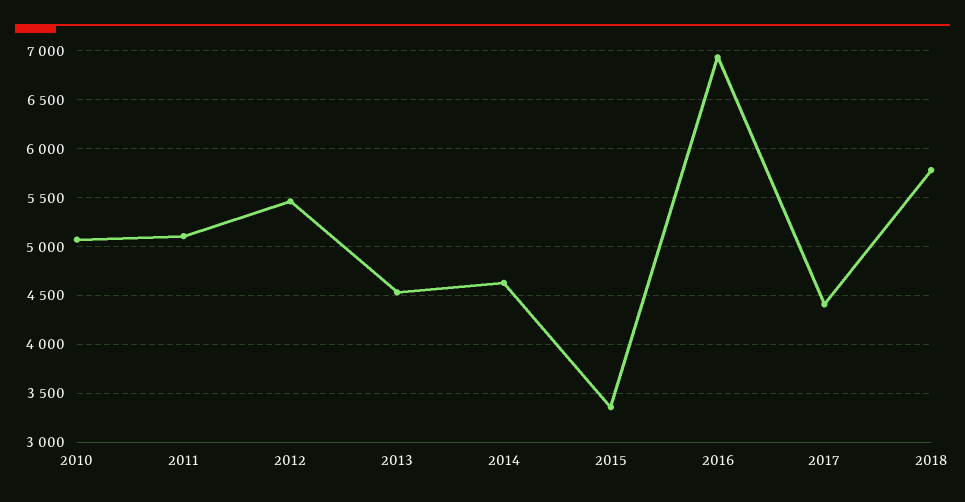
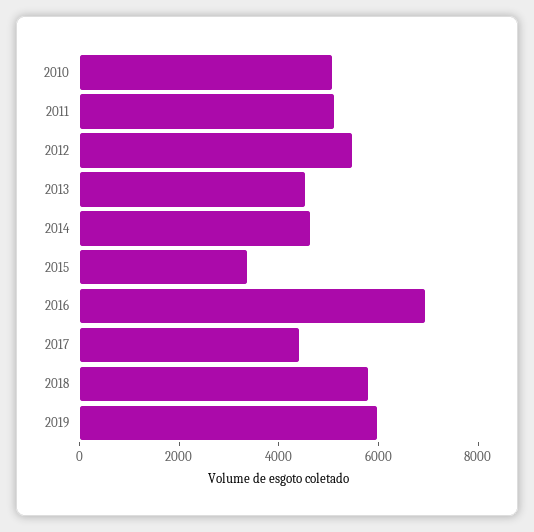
2019: none -> 6000

